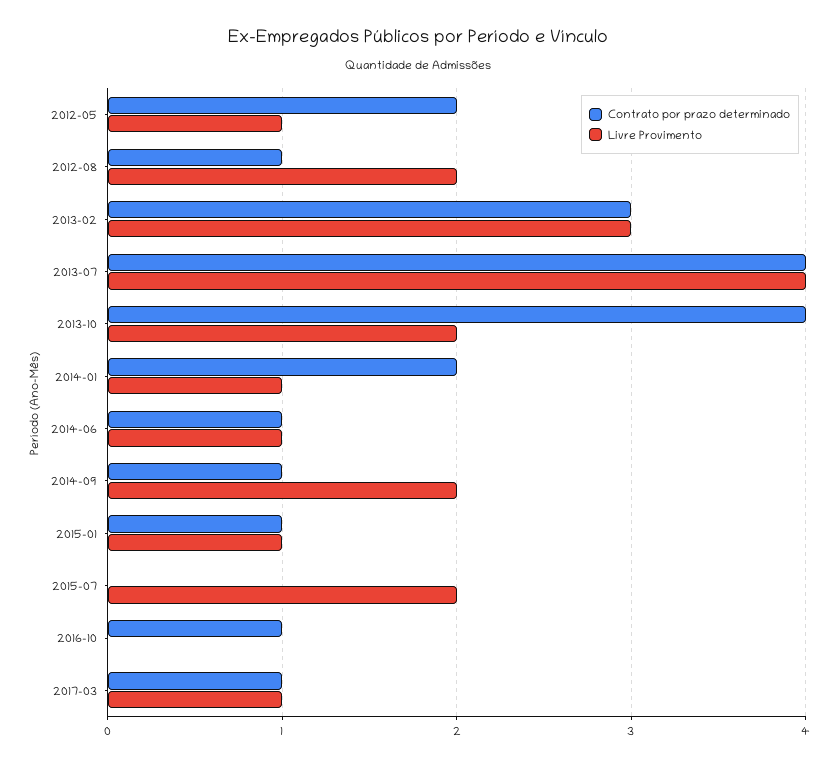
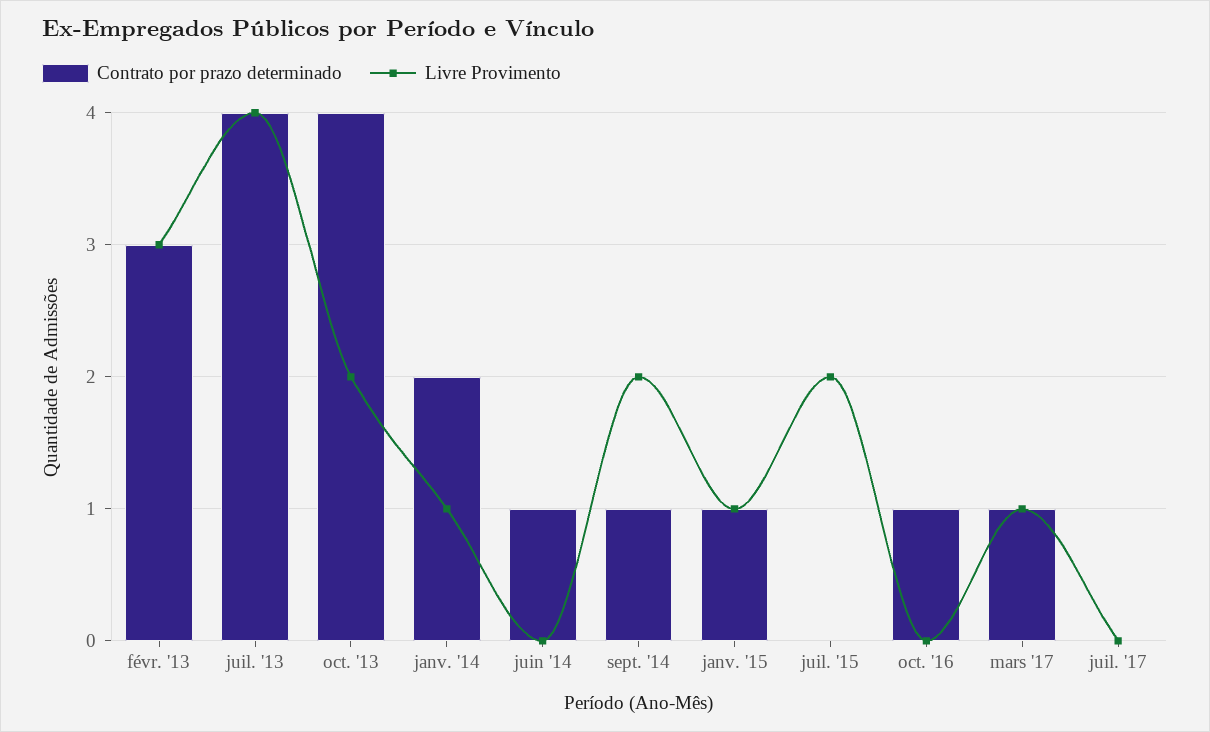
Contrato por prazo determinado, 2012-05: 2 -> none
Livre Provimento, 2012-05: 1 -> none
Contrato por prazo determinado, 2012-08: 1 -> none
Livre Provimento, 2012-08: 2 -> none
Livre Provimento, 2014-06: 1 -> 0
Contrato por prazo determinado, juil. '17: none -> 0
Livre Provimento, juil. '17: none -> 0

